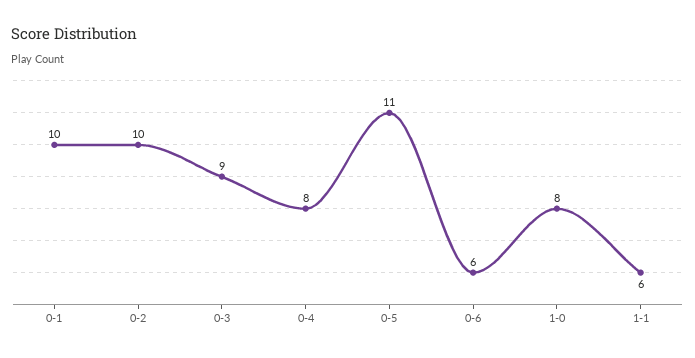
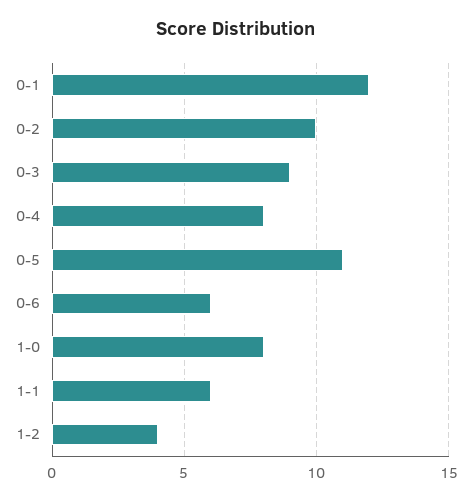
0-1: 10 -> 12
1-2: none -> 4

